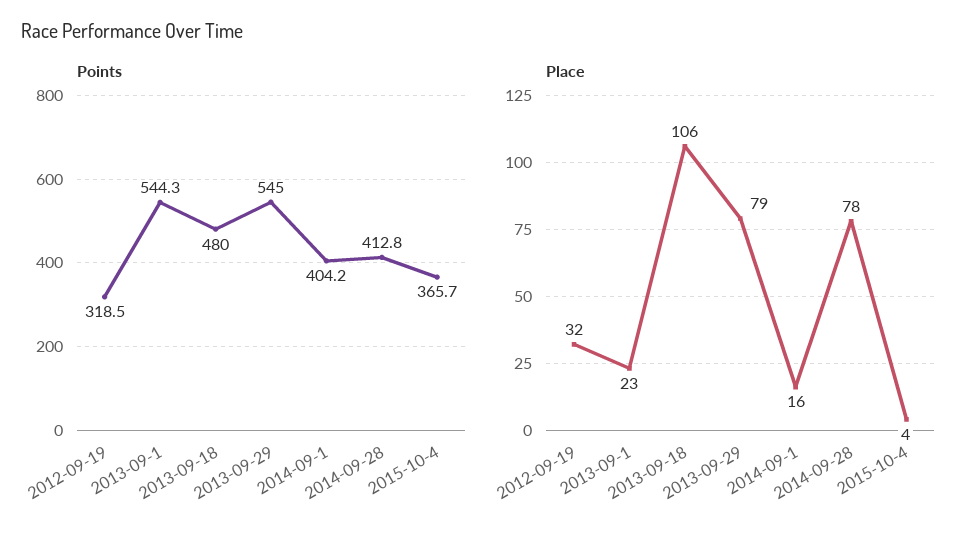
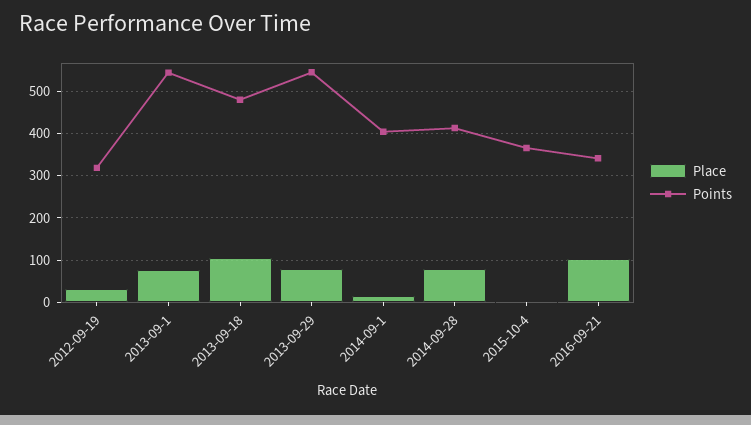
Place, 2013-09-1: 23 -> 80
Place, 2016-09-21: none -> 100
Points, 2016-09-21: none -> 340

